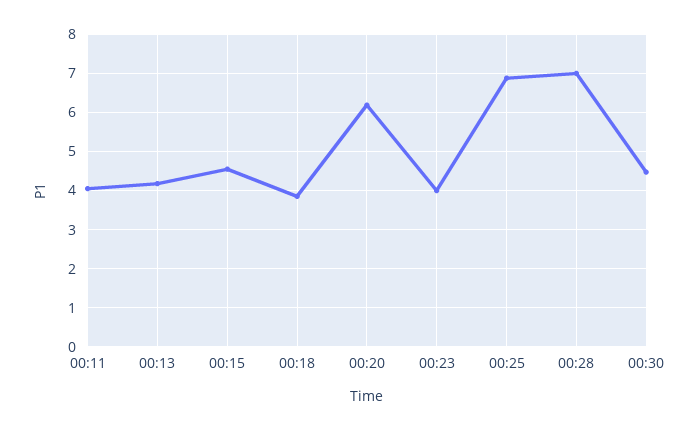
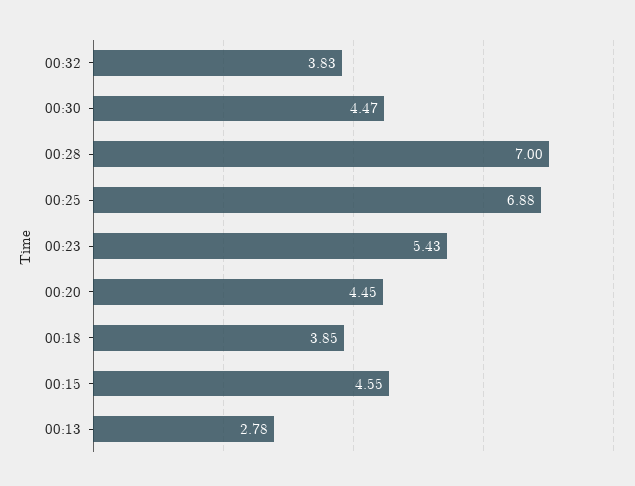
00:11: 4 -> none
00:13: 4.2 -> 2.78
00:20: 6.2 -> 4.45
00:23: 4 -> 5.43
00:32: none -> 3.83

